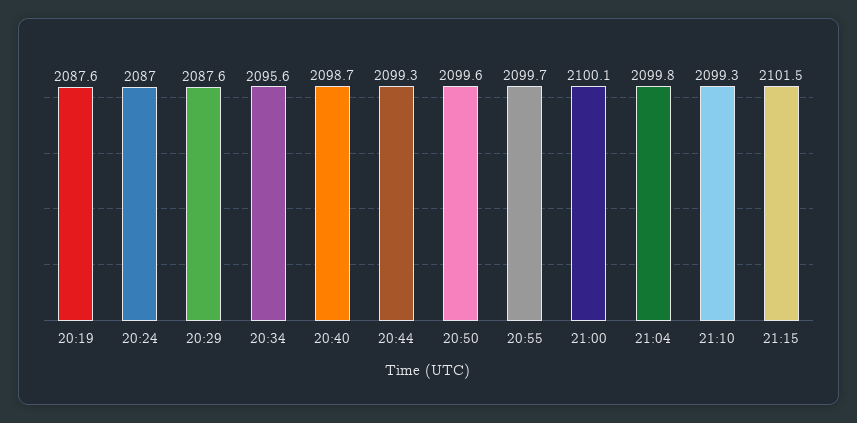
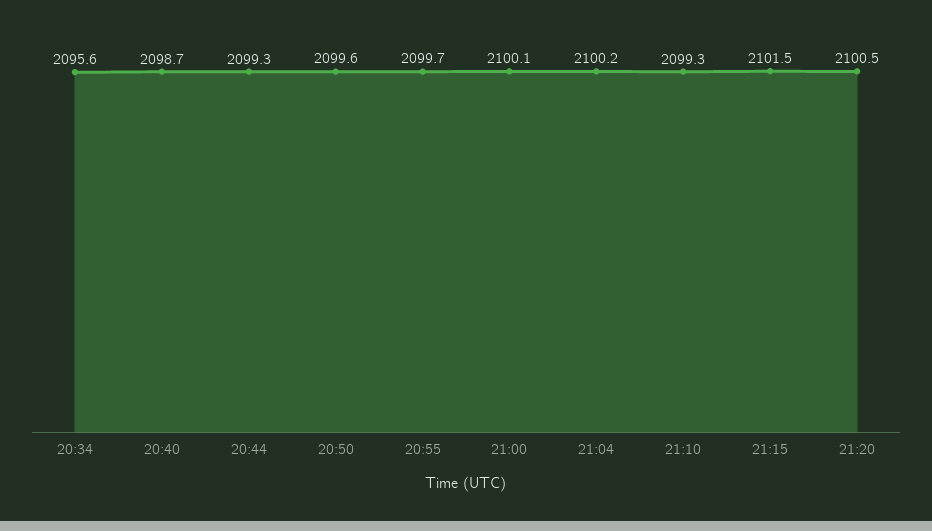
20:19: 2087.6 -> none
20:24: 2087 -> none
20:29: 2087.6 -> none
21:04: 2099.8 -> 2100.2
21:20: none -> 2100.5

